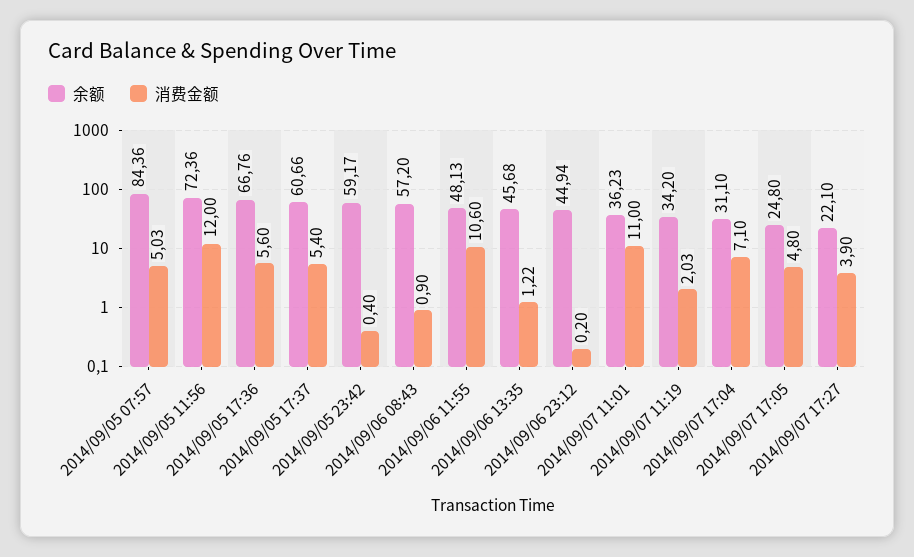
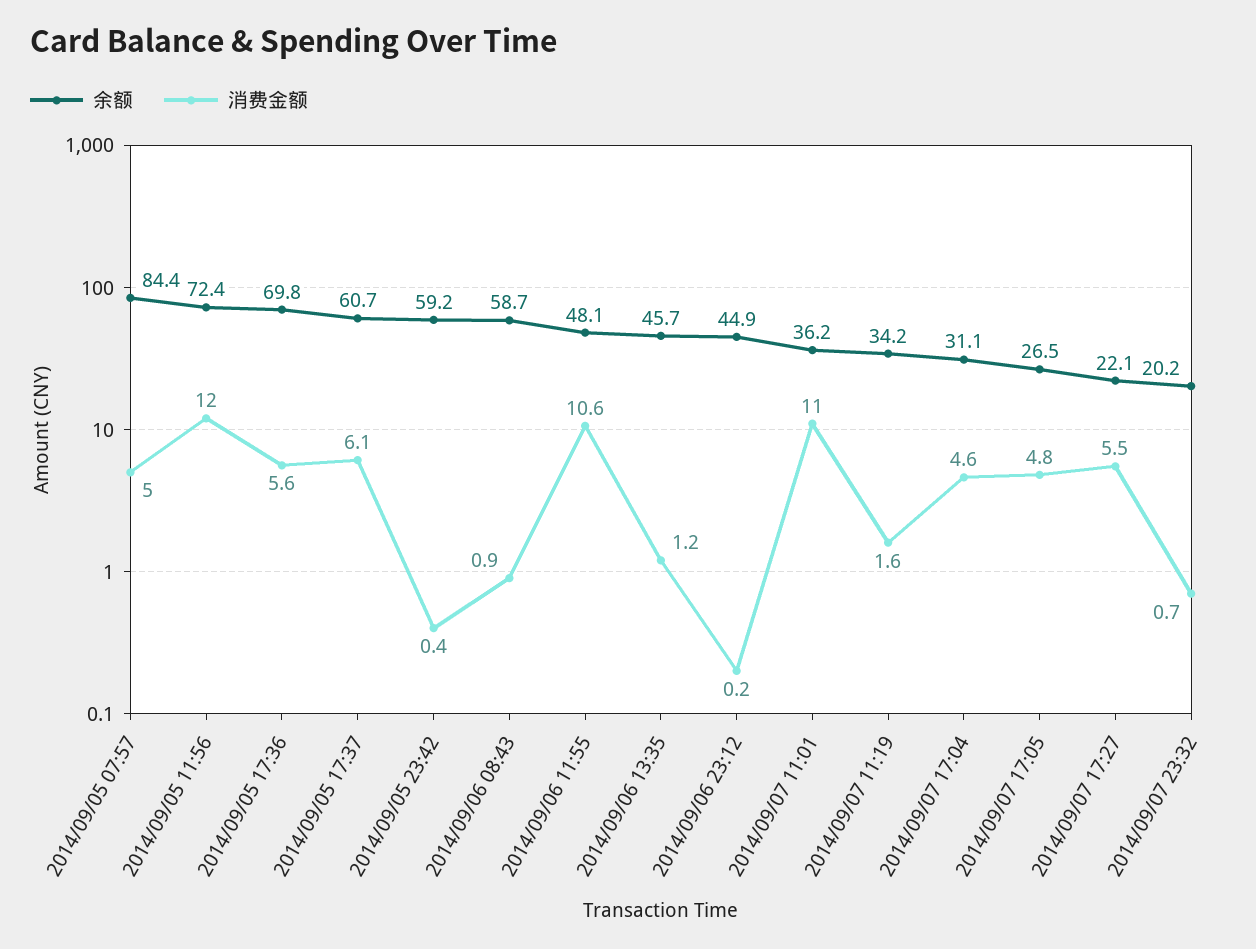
余额, 2014/09/05 17:36: 66.76 -> 69.8
消费金额, 2014/09/05 17:37: 5.4 -> 6.1
余额, 2014/09/06 08:43: 57.2 -> 58.7
消费金额, 2014/09/07 11:19: 2.03 -> 1.6
消费金额, 2014/09/07 17:04: 7.1 -> 4.6
余额, 2014/09/07 17:05: 24.8 -> 26.5
消费金额, 2014/09/07 17:27: 3.9 -> 5.5
余额, 2014/09/07 23:32: none -> 20.2
消费金额, 2014/09/07 23:32: none -> 0.7

